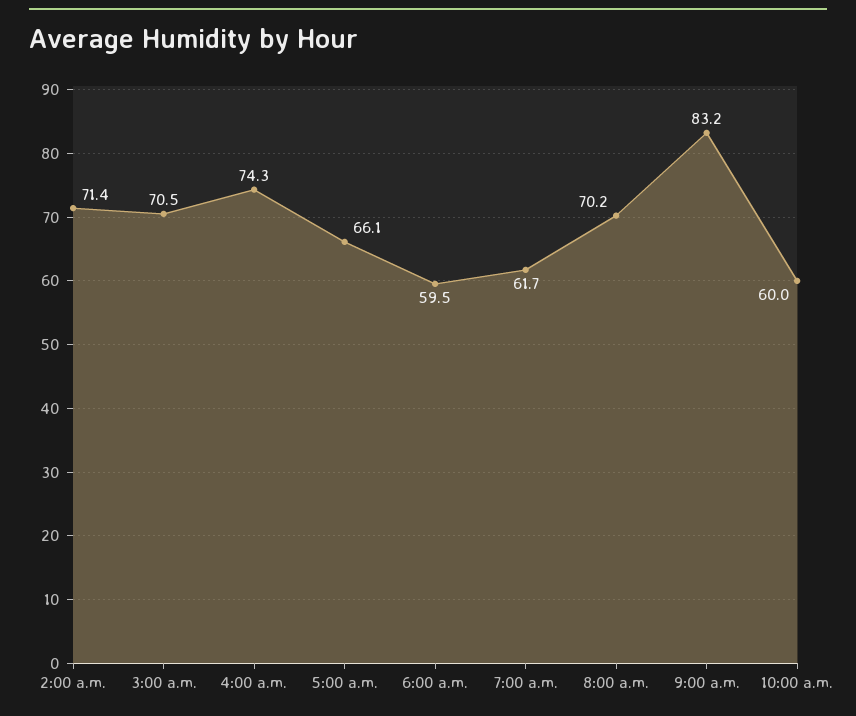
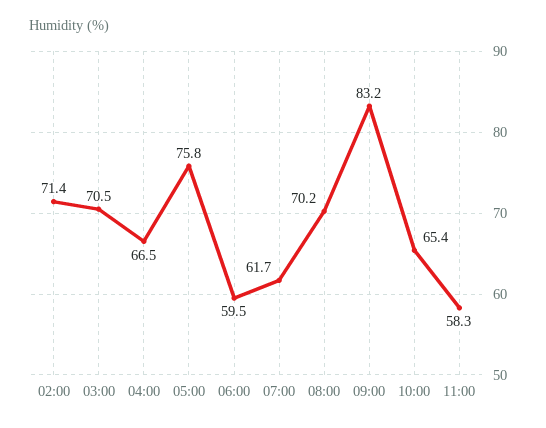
4:00 a.m.: 74.3 -> 66.5
5:00 a.m.: 66.1 -> 75.8
10:00 a.m.: 60 -> 65.4
11:00: none -> 58.3

